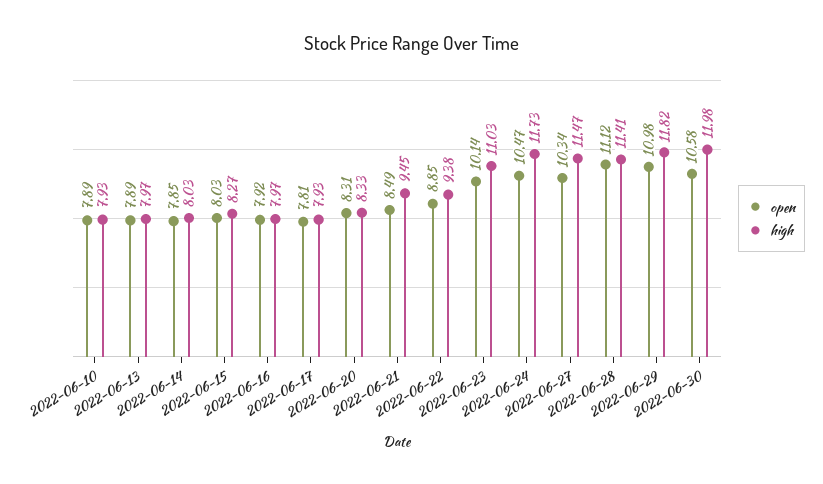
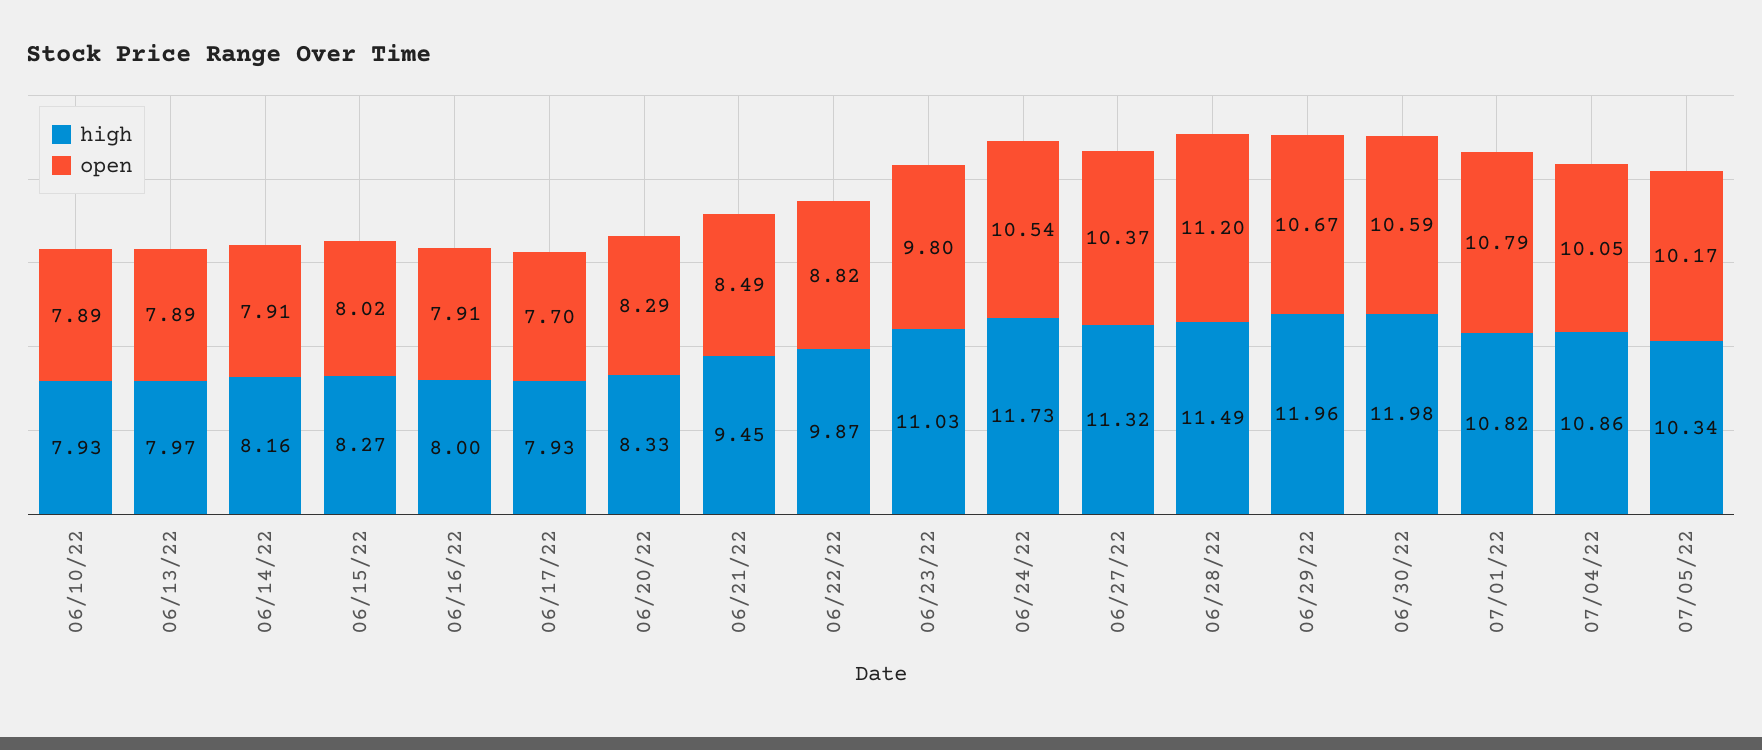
open, 2022-06-14: 7.85 -> 7.91
high, 2022-06-14: 8.03 -> 8.16
open, 2022-06-15: 8.03 -> 8.02
open, 2022-06-16: 7.92 -> 7.91
high, 2022-06-16: 7.97 -> 8
open, 2022-06-17: 7.81 -> 7.7
open, 2022-06-20: 8.31 -> 8.29
open, 2022-06-22: 8.85 -> 8.82
high, 2022-06-22: 9.38 -> 9.87
open, 2022-06-23: 10.14 -> 9.8
open, 2022-06-24: 10.47 -> 10.54
open, 2022-06-27: 10.34 -> 10.37
high, 2022-06-27: 11.47 -> 11.32
open, 2022-06-28: 11.12 -> 11.2
high, 2022-06-28: 11.41 -> 11.49
open, 2022-06-29: 10.98 -> 10.67
high, 2022-06-29: 11.82 -> 11.96
open, 2022-06-30: 10.58 -> 10.59
high, 07/01/22: none -> 10.82
open, 07/01/22: none -> 10.79
high, 07/04/22: none -> 10.86
open, 07/04/22: none -> 10.05
high, 07/05/22: none -> 10.34
open, 07/05/22: none -> 10.17

